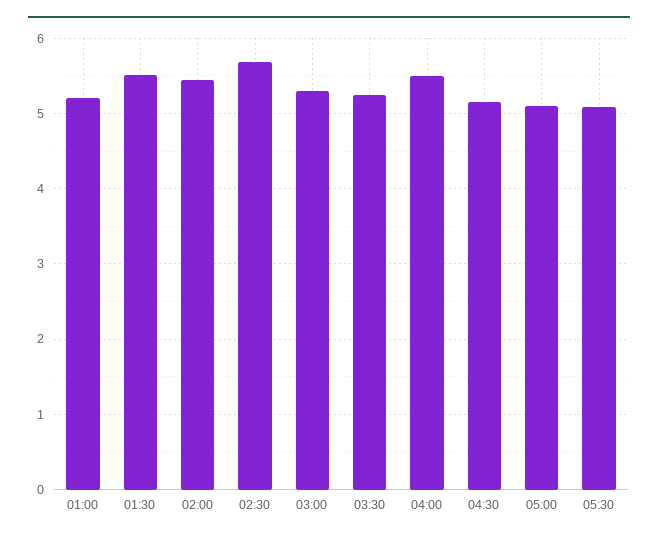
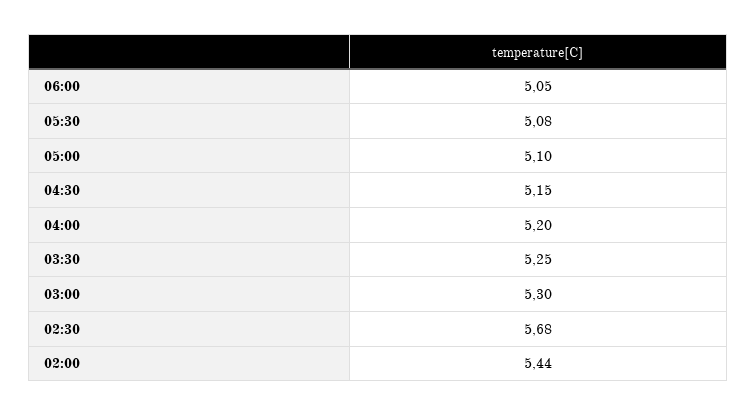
01:00: 5.2 -> none
01:30: 5.5 -> none
04:00: 5.5 -> 5.2
06:00: none -> 5.05

